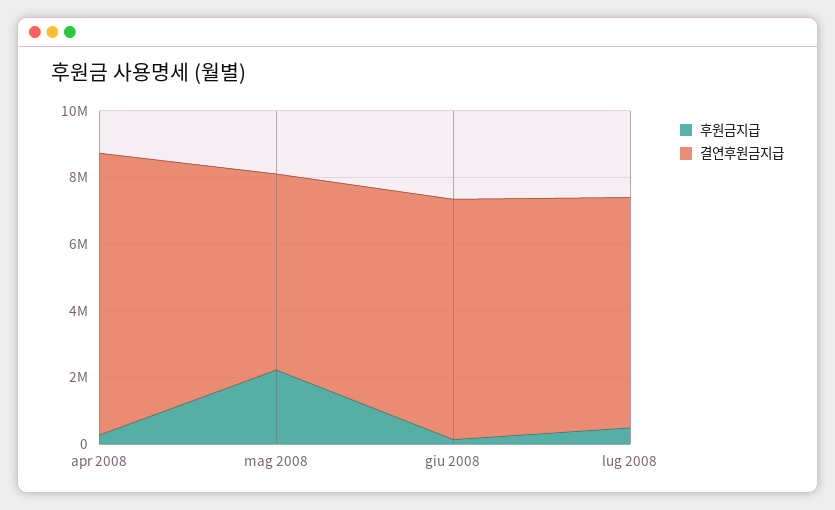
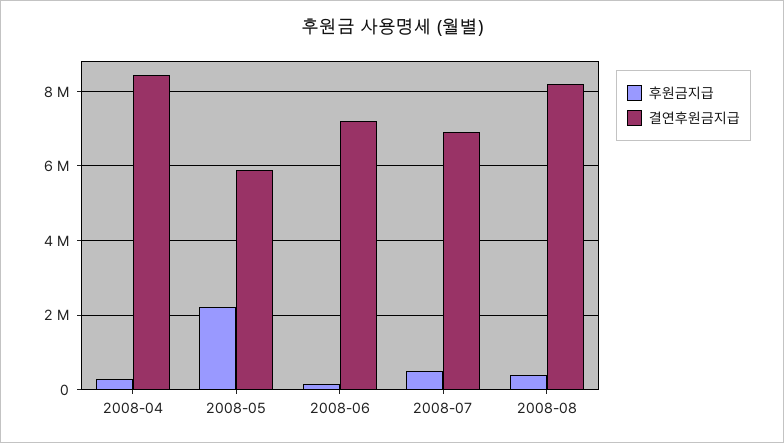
후원금지급, 2008-08: none -> 400000
결연후원금지급, 2008-08: none -> 8200000

